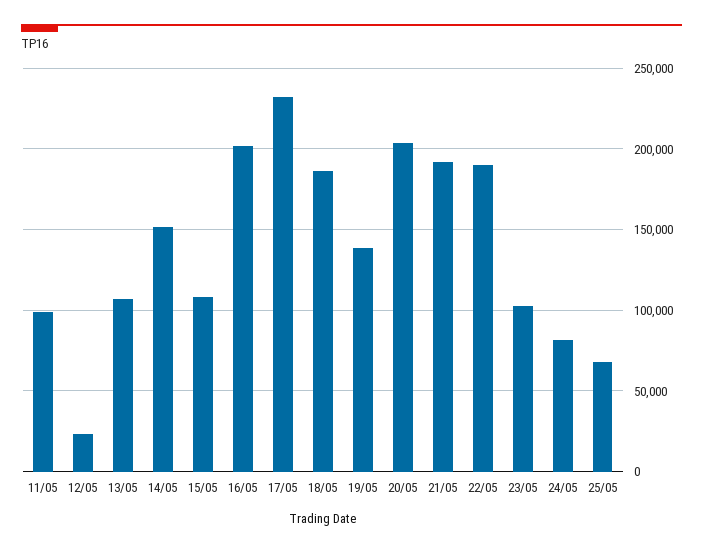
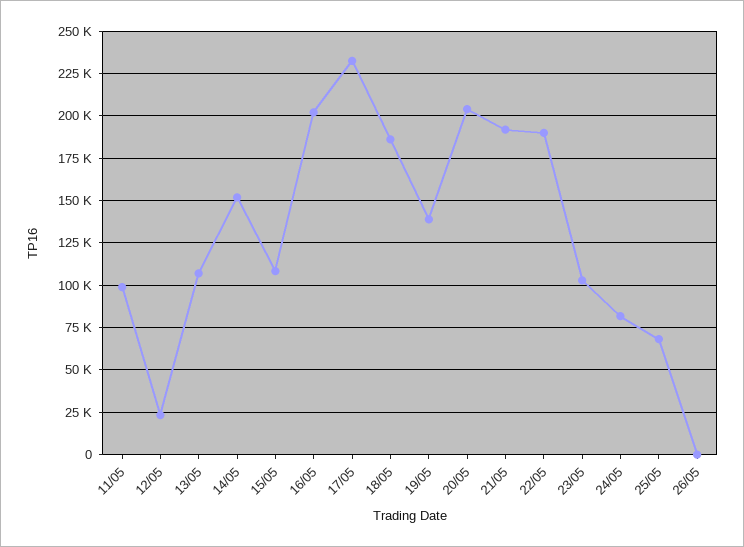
26/05: none -> 0

